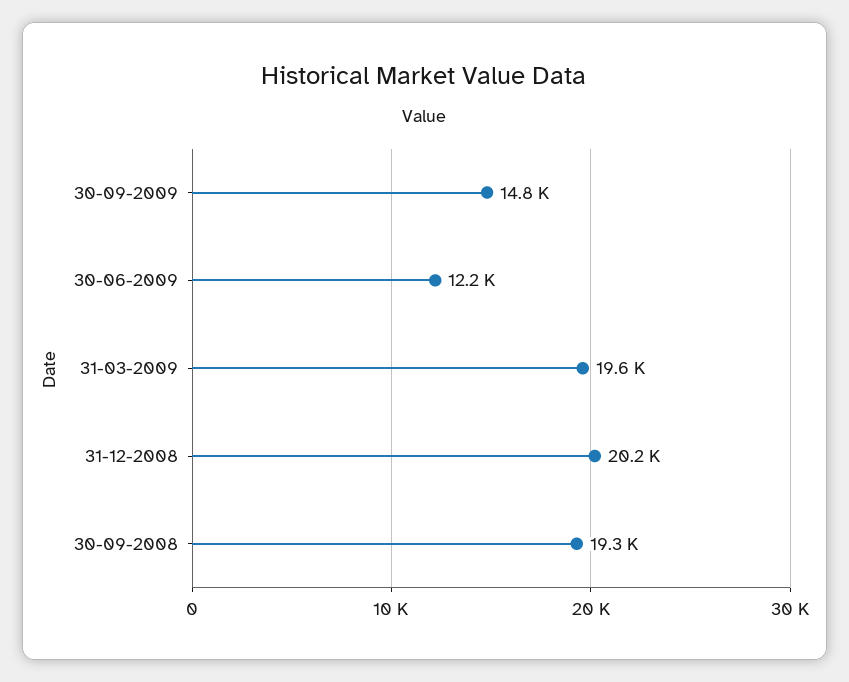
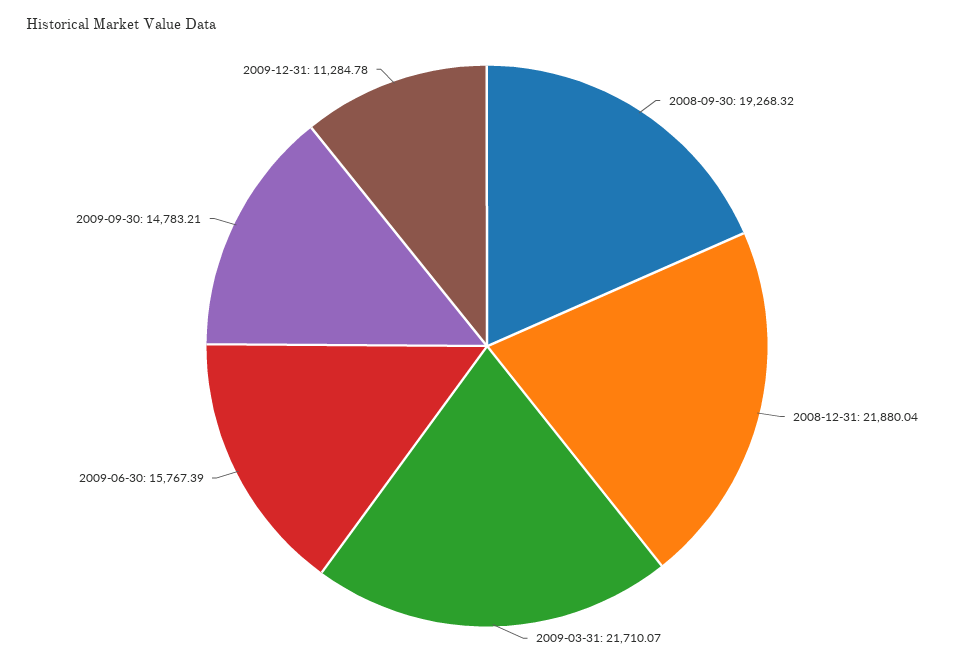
30-06-2009: 12200 -> 15767.39
31-03-2009: 19600 -> 21710.07
31-12-2008: 20200 -> 21880.04
2009-12-31: none -> 11284.78

